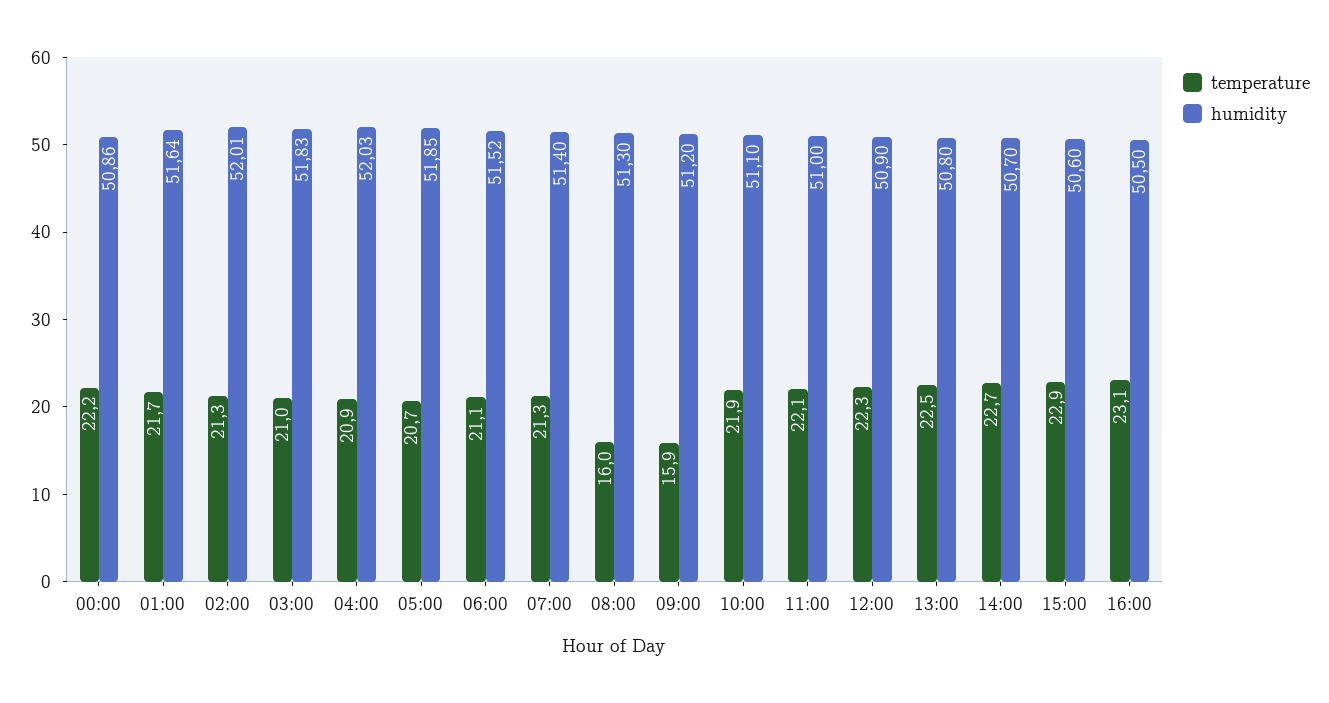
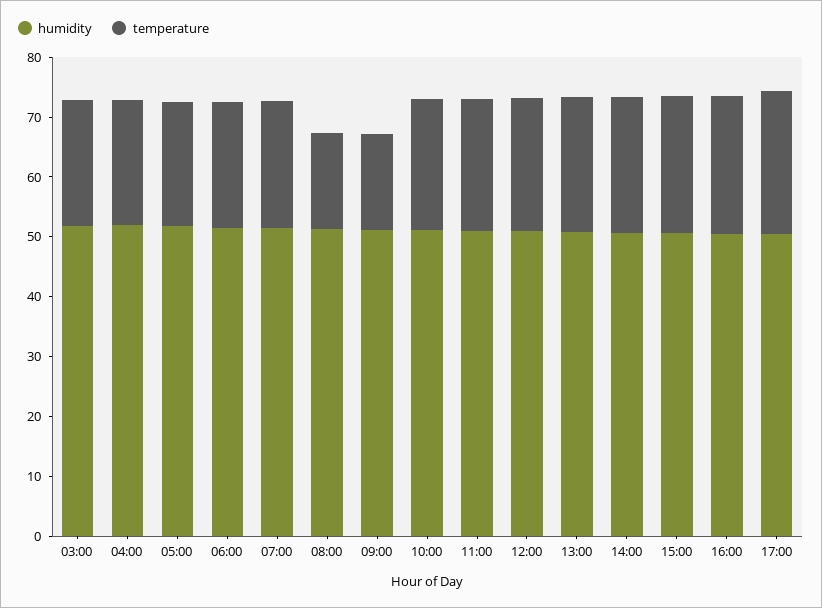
temperature, 00:00: 22.2 -> none
humidity, 00:00: 50.86 -> none
temperature, 01:00: 21.7 -> none
humidity, 01:00: 51.64 -> none
temperature, 02:00: 21.3 -> none
humidity, 02:00: 52.01 -> none
humidity, 17:00: none -> 50
temperature, 17:00: none -> 24

